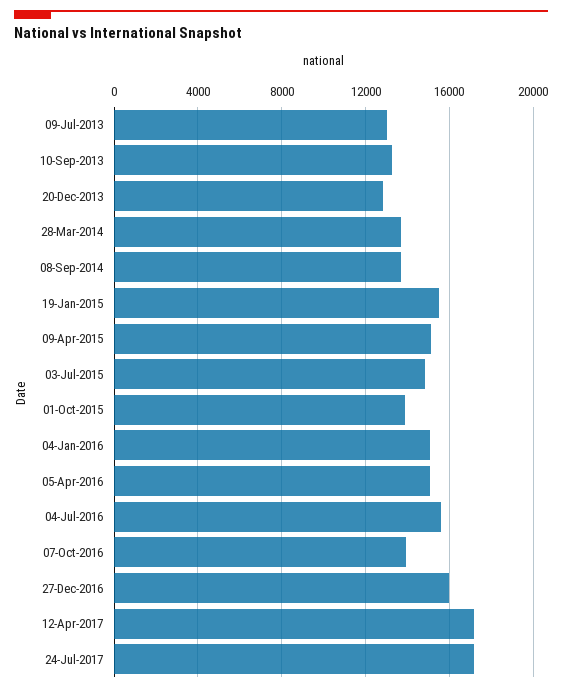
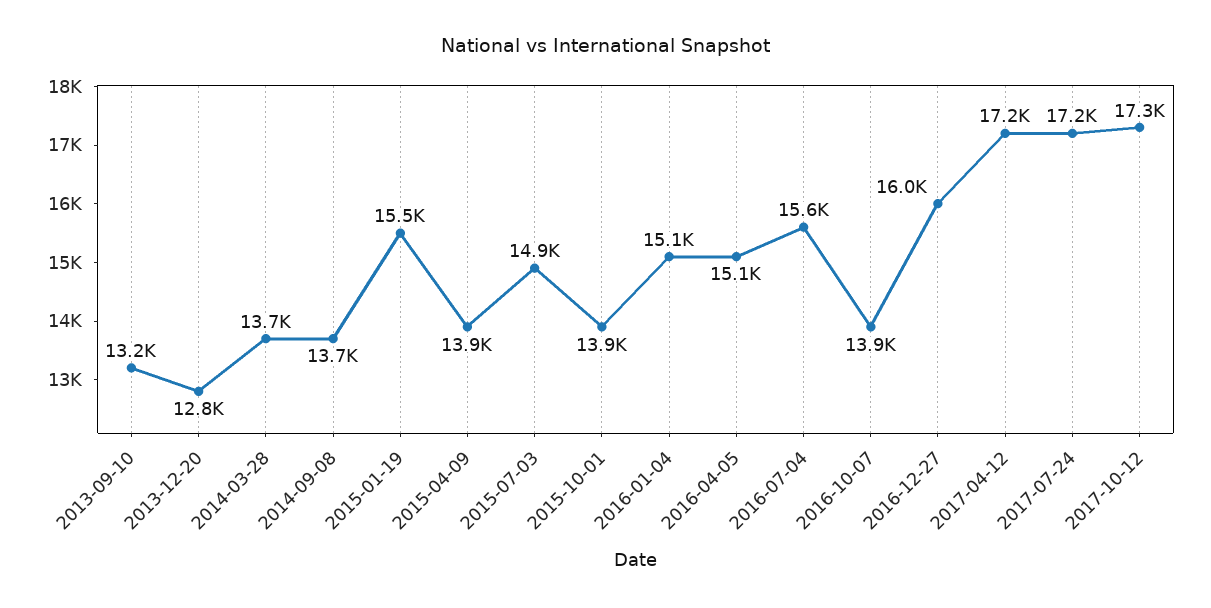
09-Jul-2013: 13000 -> none
09-Apr-2015: 15000 -> 13900
2017-10-12: none -> 17300

